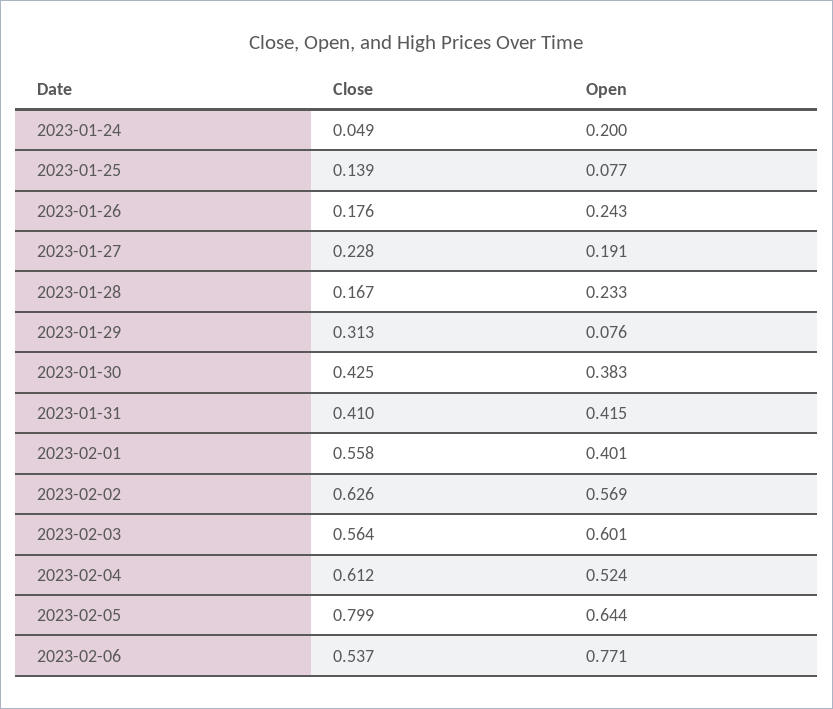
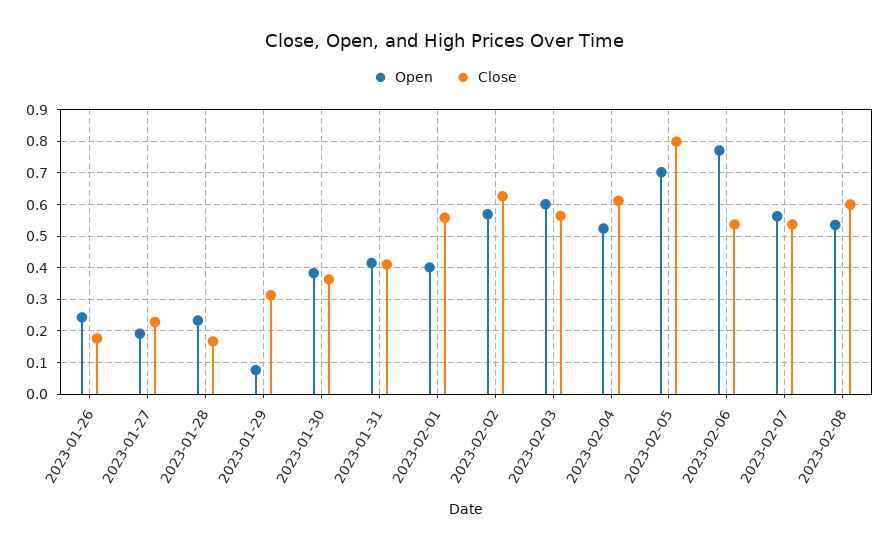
Close, 2023-01-24: 0.049 -> none
Open, 2023-01-24: 0.2 -> none
Close, 2023-01-25: 0.139 -> none
Open, 2023-01-25: 0.077 -> none
Close, 2023-01-30: 0.425 -> 0.36
Open, 2023-02-05: 0.644 -> 0.7
Open, 2023-02-07: none -> 0.56
Close, 2023-02-07: none -> 0.54
Open, 2023-02-08: none -> 0.54
Close, 2023-02-08: none -> 0.6

